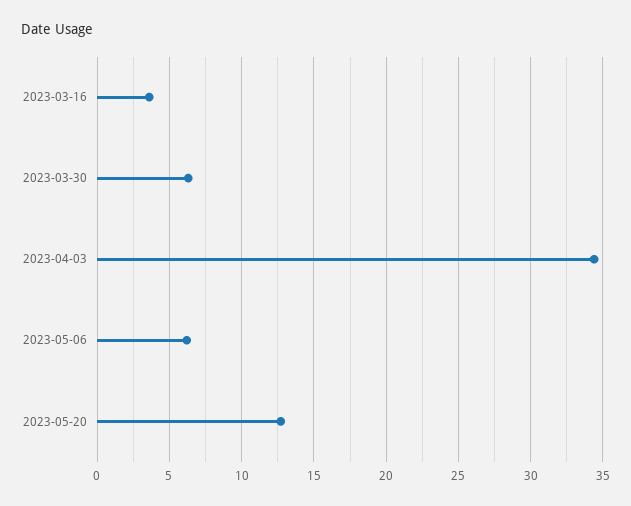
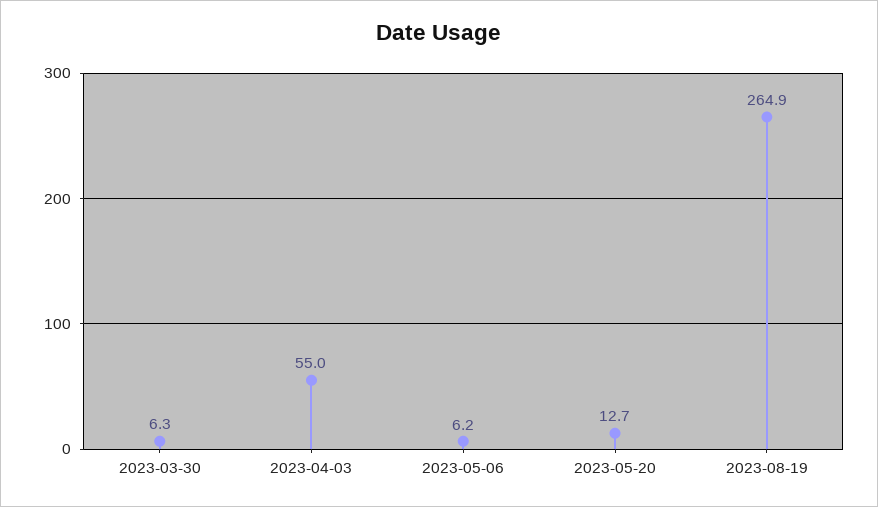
2023-03-16: 3.5 -> none
2023-04-03: 34.5 -> 55
2023-08-19: none -> 264.9

